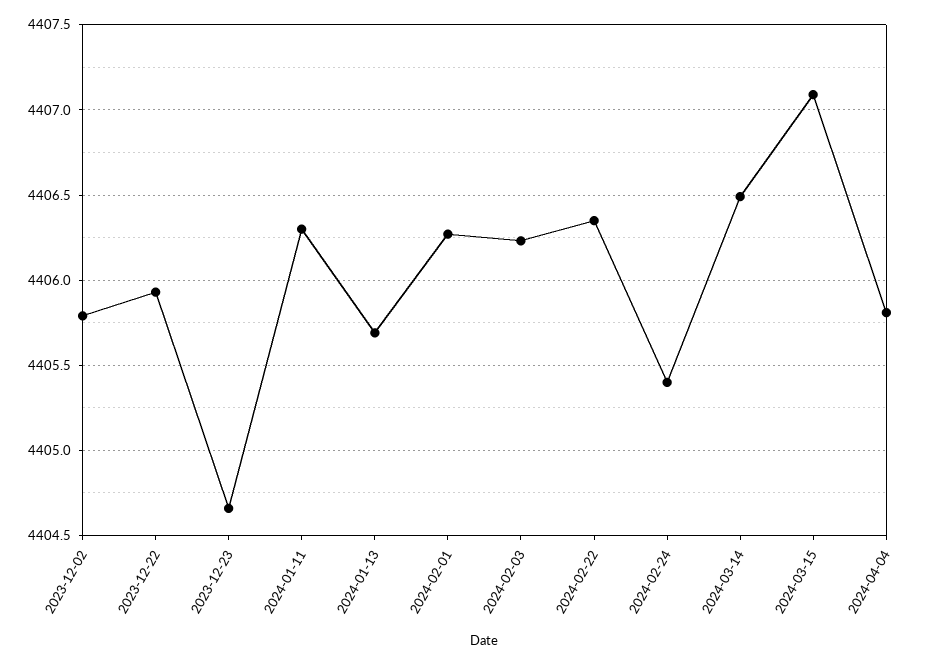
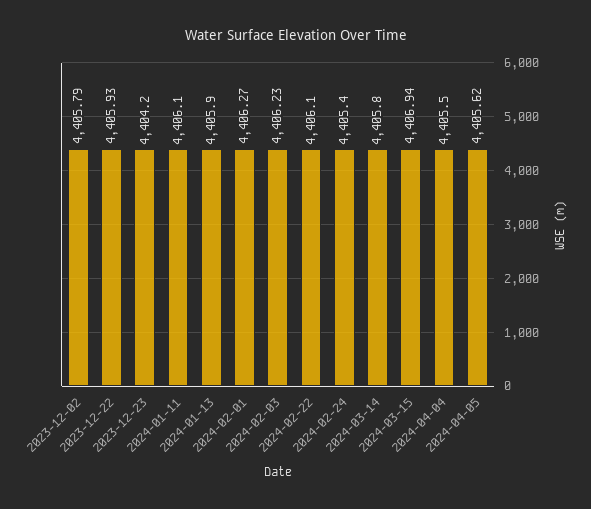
2023-12-23: 4404.65 -> 4404.2
2024-01-11: 4406.3 -> 4406.1
2024-01-13: 4405.7 -> 4405.9
2024-02-22: 4406.35 -> 4406.1
2024-03-14: 4406.5 -> 4405.8
2024-03-15: 4407.1 -> 4406.94
2024-04-04: 4405.8 -> 4405.5
2024-04-05: none -> 4405.62

